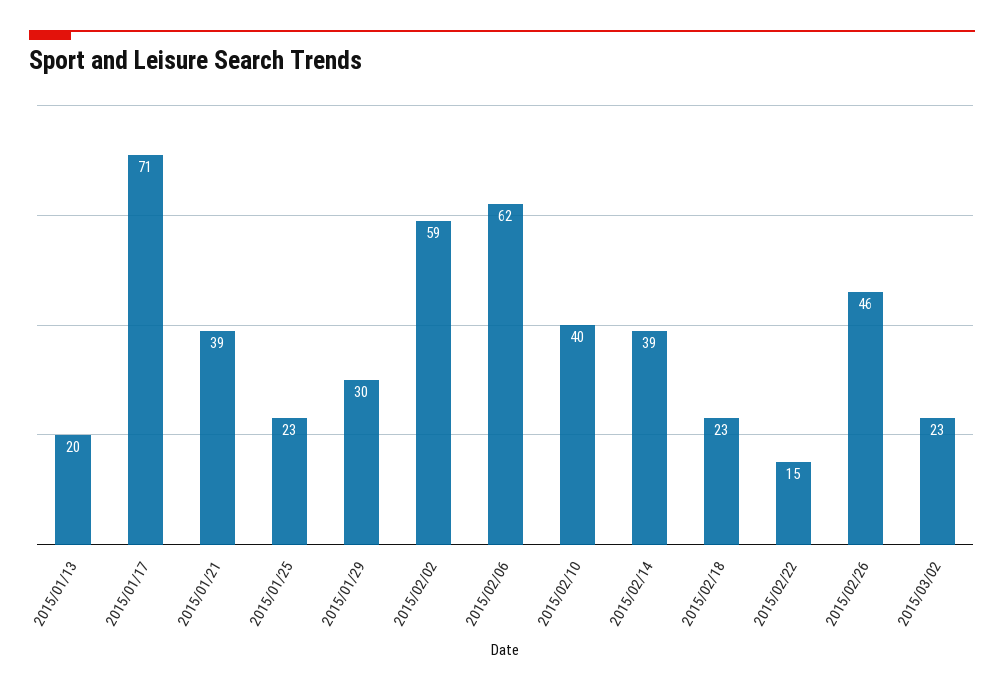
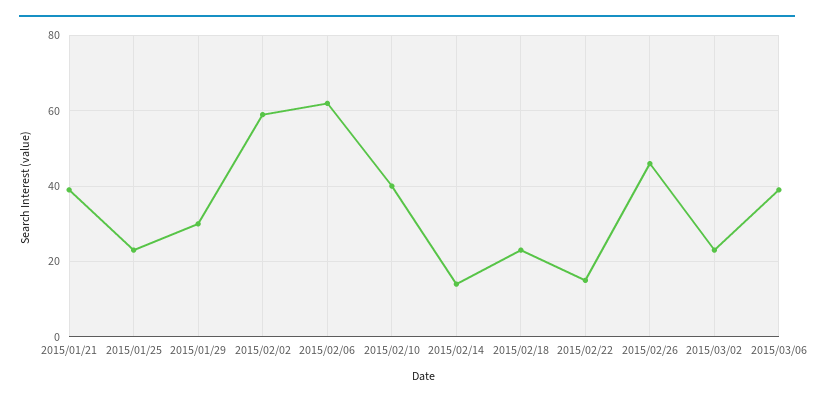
2015/01/13: 20 -> none
2015/01/17: 71 -> none
2015/02/14: 39 -> 15
2015/03/06: none -> 40

